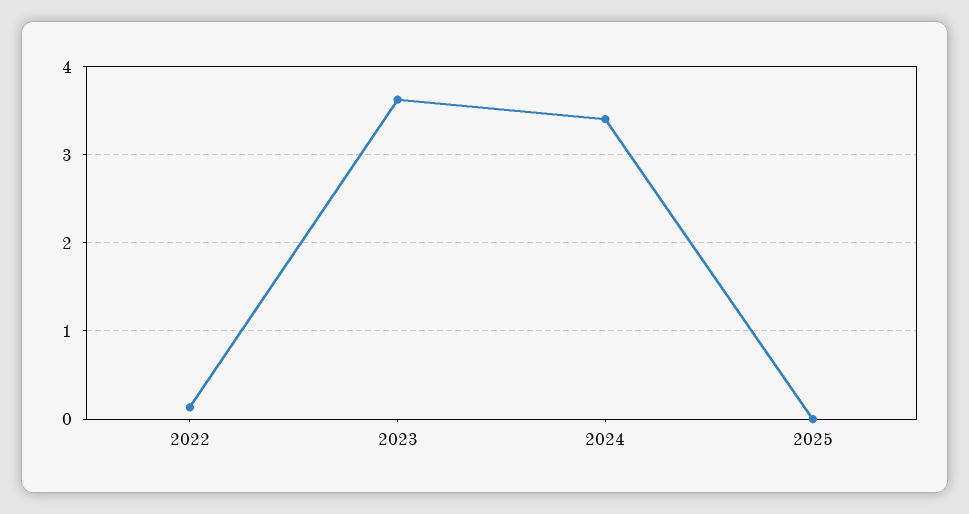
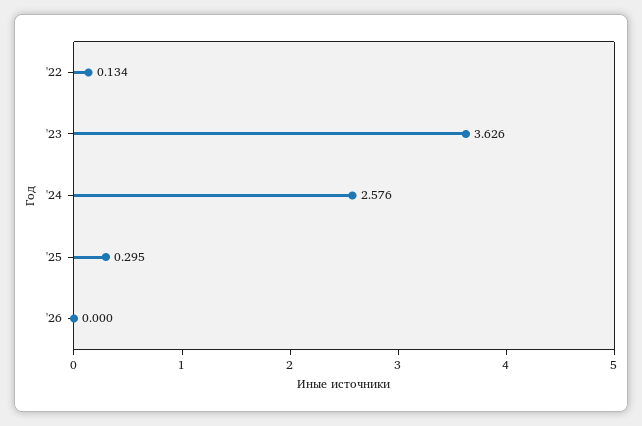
2024: 3.4 -> 2.576
2025: 0 -> 0.295
'26: none -> 0

